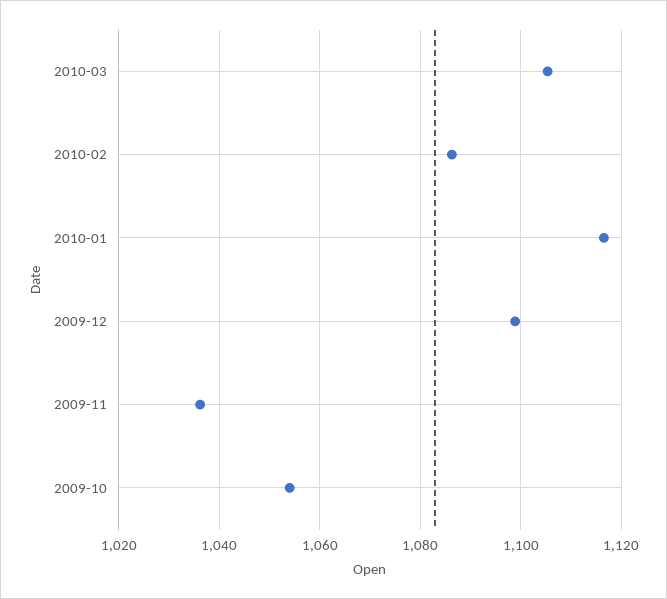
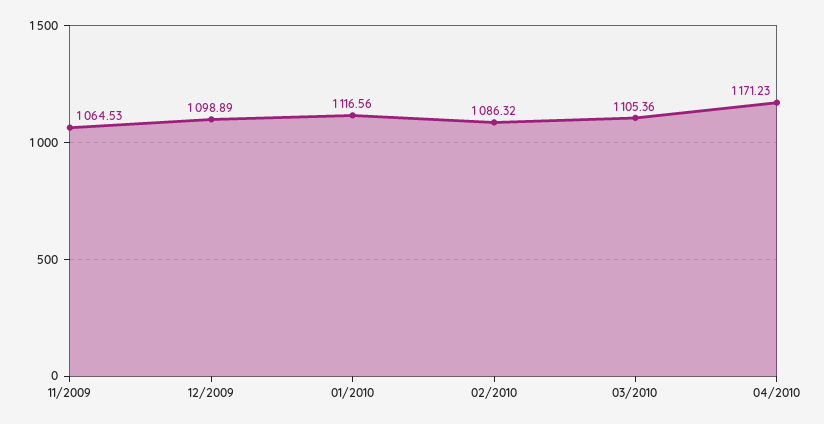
2009-11: 1036 -> 1064.53
2009-10: 1054 -> none
04/2010: none -> 1171.23

